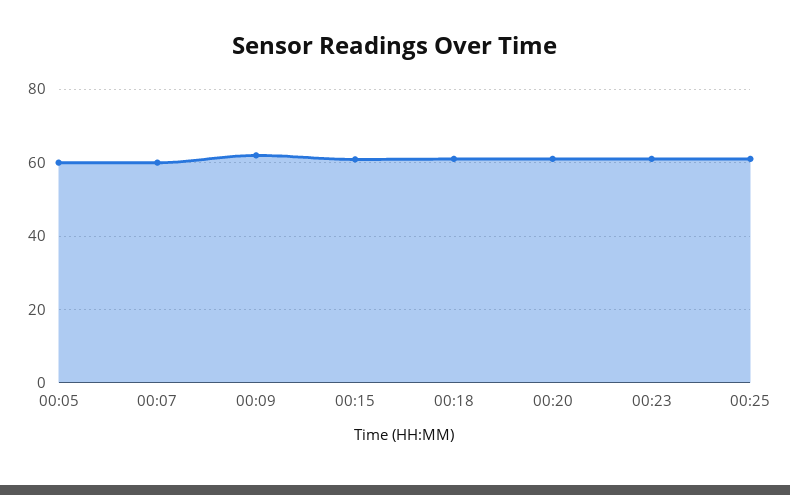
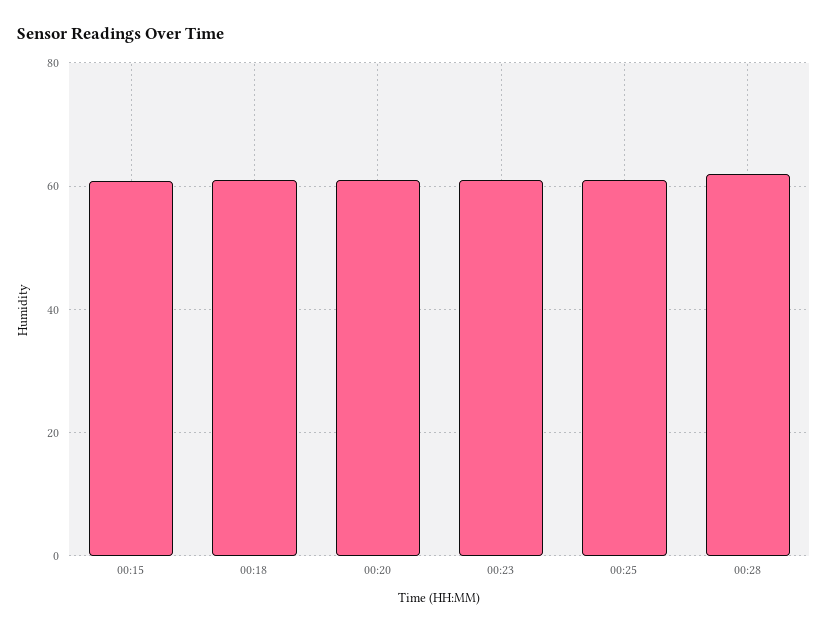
00:05: 60 -> none
00:07: 60 -> none
00:09: 62 -> none
00:28: none -> 62

